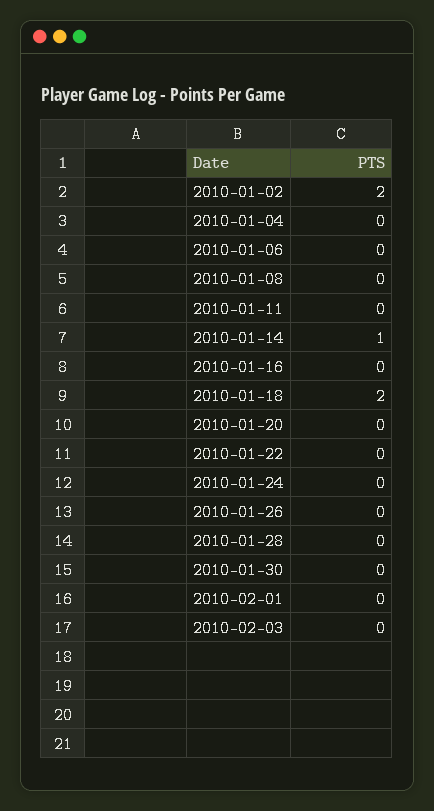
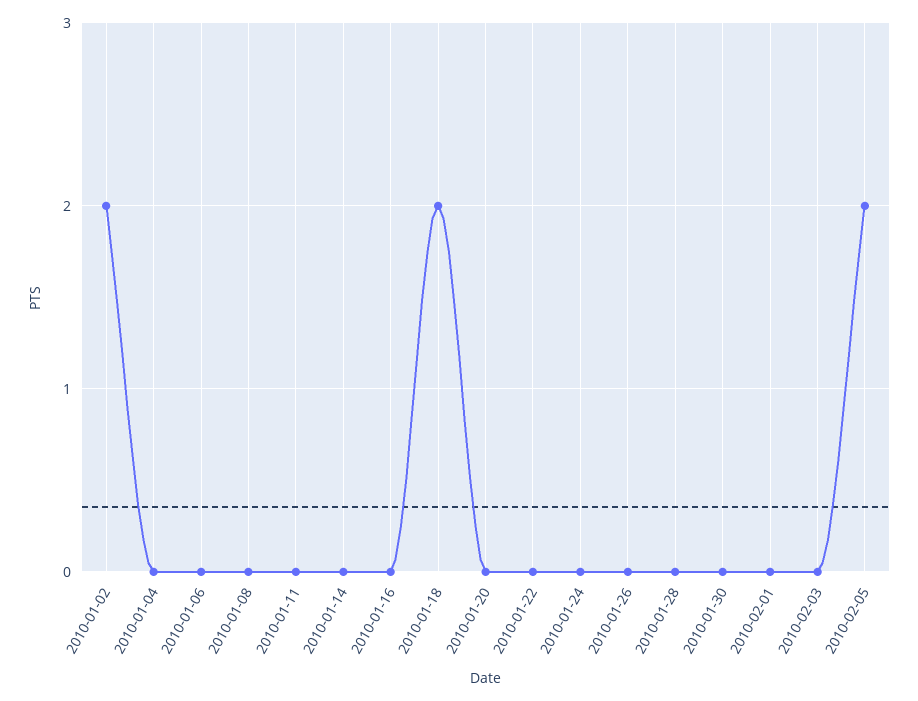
2010-01-14: 1 -> 0
2010-02-05: none -> 2

